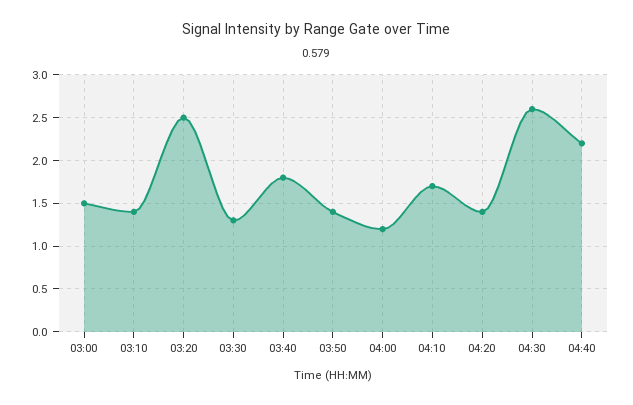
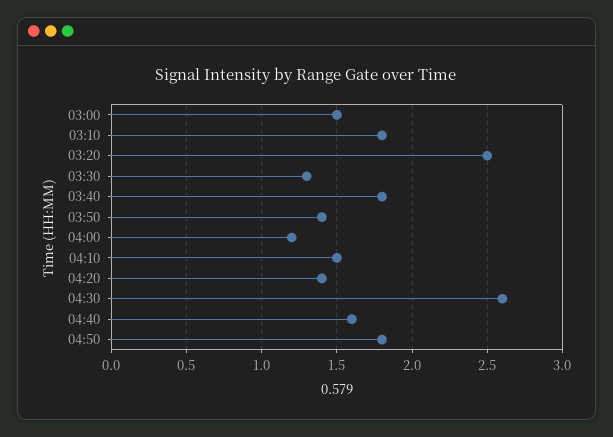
03:10: 1.4 -> 1.8
04:10: 1.7 -> 1.5
04:40: 2.2 -> 1.6
04:50: none -> 1.8

